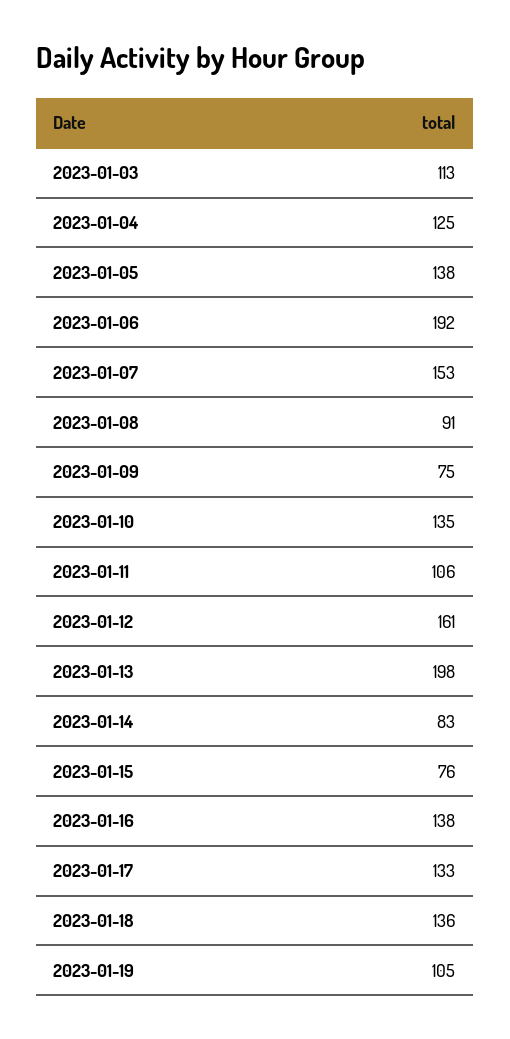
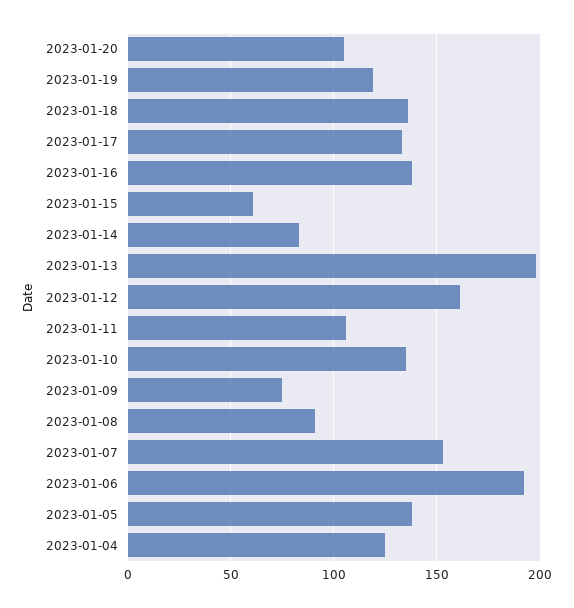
2023-01-03: 113 -> none
2023-01-15: 76 -> 60
2023-01-19: 105 -> 120
2023-01-20: none -> 105

